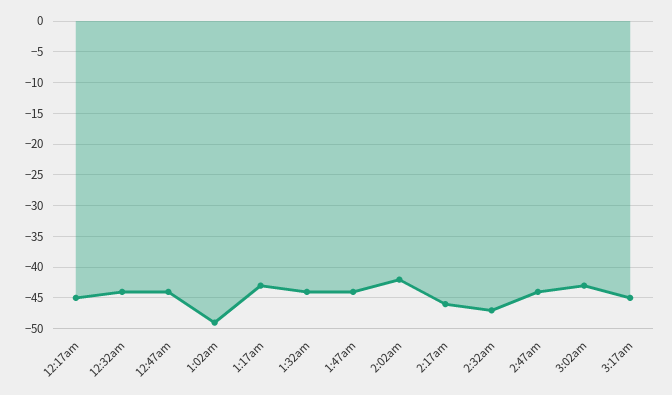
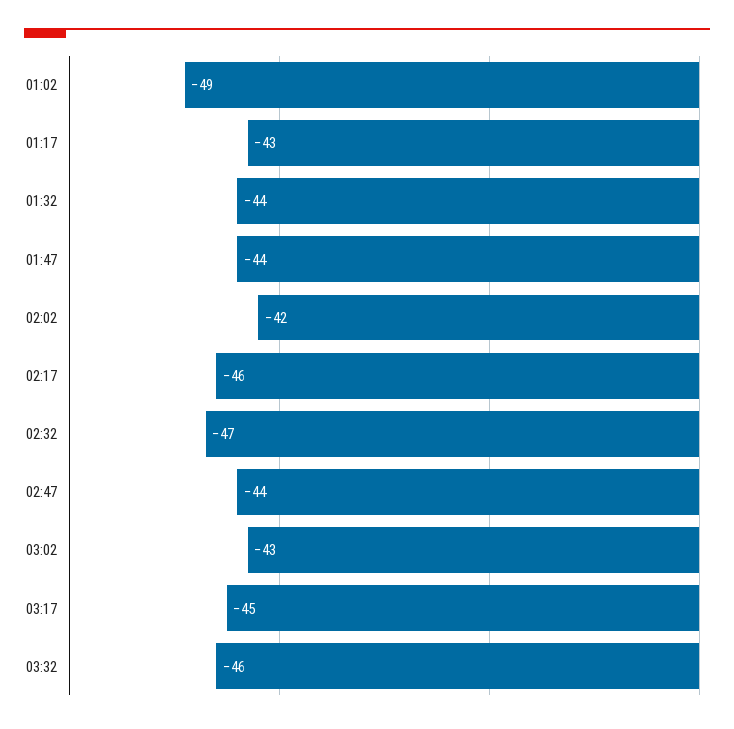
12:17am: -45 -> none
12:32am: -44 -> none
12:47am: -44 -> none
03:32: none -> -46

